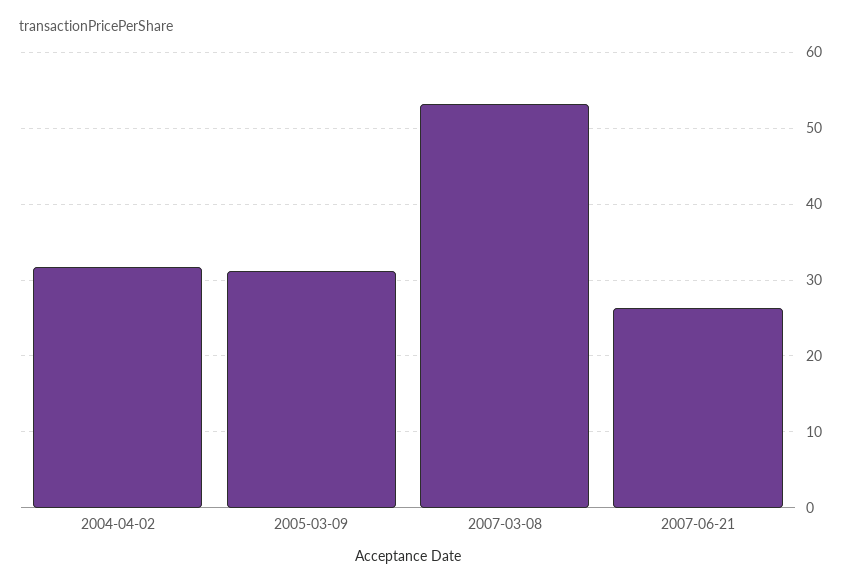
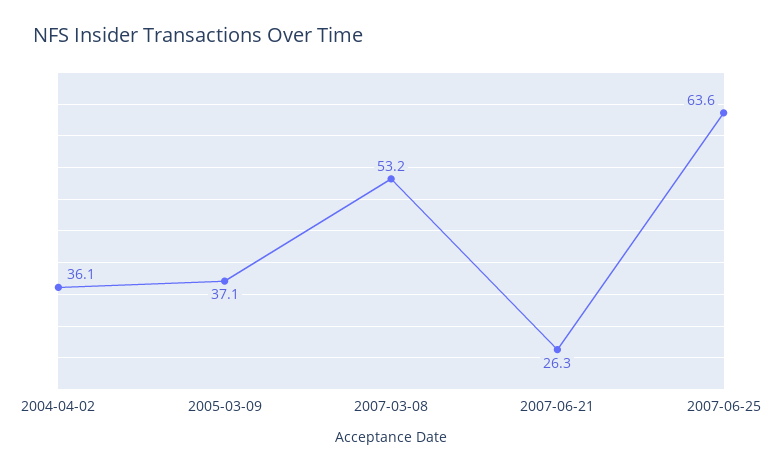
2004-04-02: 32 -> 36.1
2005-03-09: 31 -> 37.1
2007-06-25: none -> 63.6

